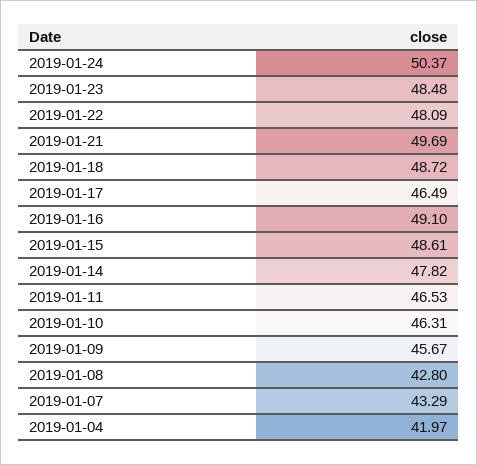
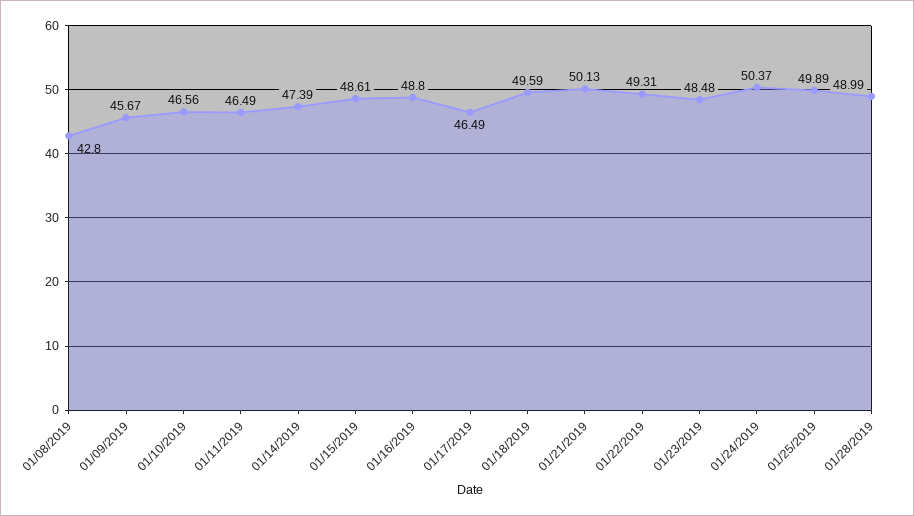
2019-01-22: 48.09 -> 49.31
2019-01-21: 49.69 -> 50.13
2019-01-18: 48.72 -> 49.59
2019-01-16: 49.1 -> 48.8
2019-01-14: 47.82 -> 47.39
2019-01-11: 46.53 -> 46.49
2019-01-10: 46.31 -> 46.56
2019-01-07: 43.29 -> none
2019-01-04: 41.97 -> none
01/25/2019: none -> 49.89
01/28/2019: none -> 48.99

